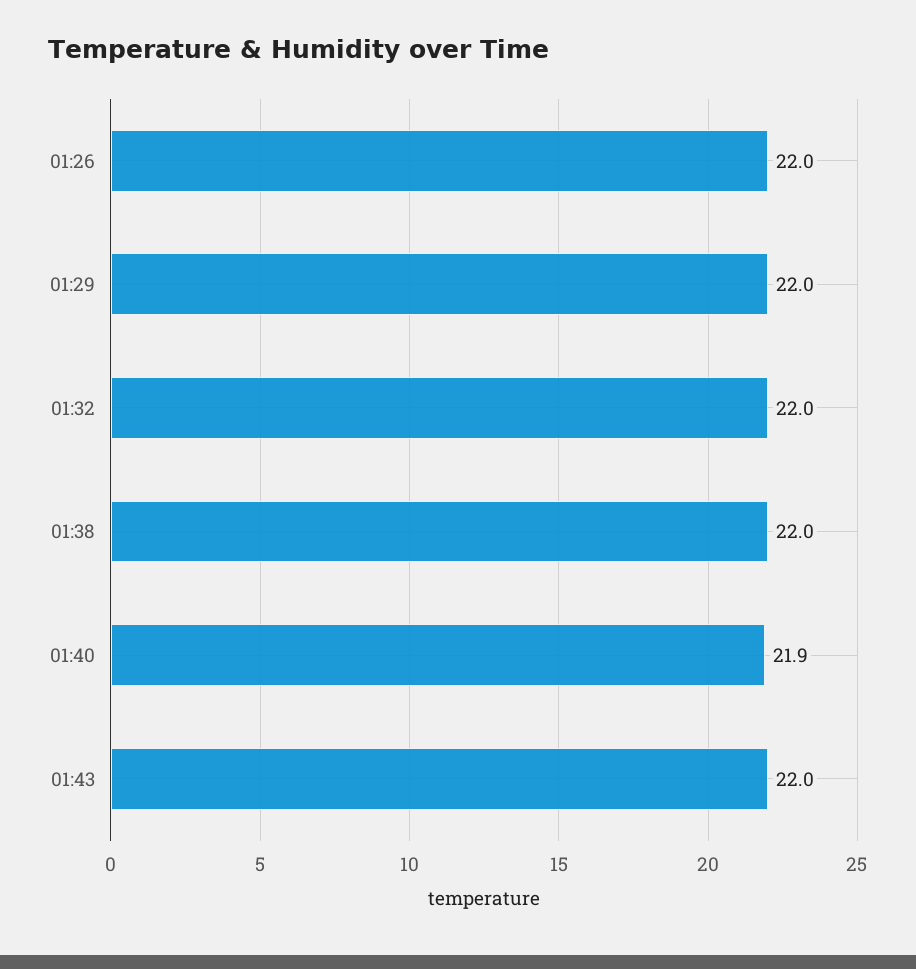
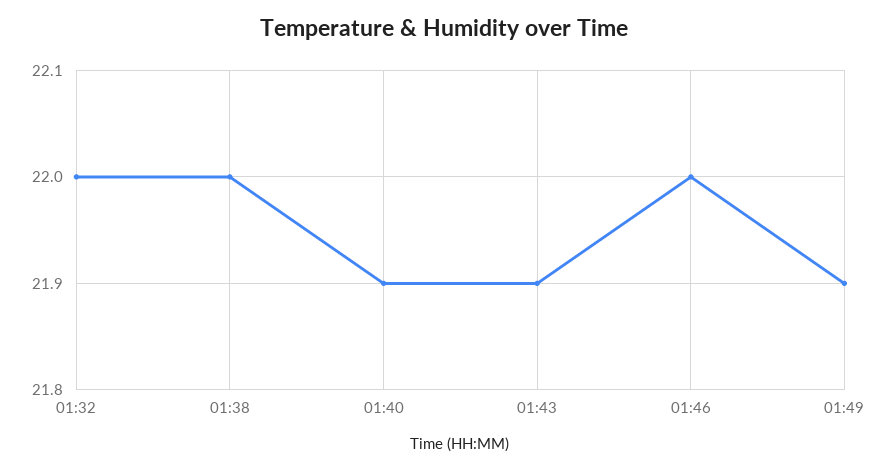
01:26: 22 -> none
01:29: 22 -> none
01:43: 22 -> 21.9
01:46: none -> 22
01:49: none -> 21.9

